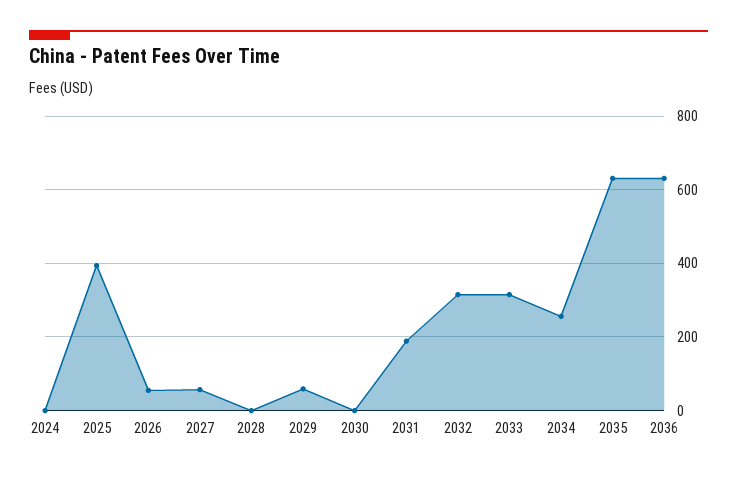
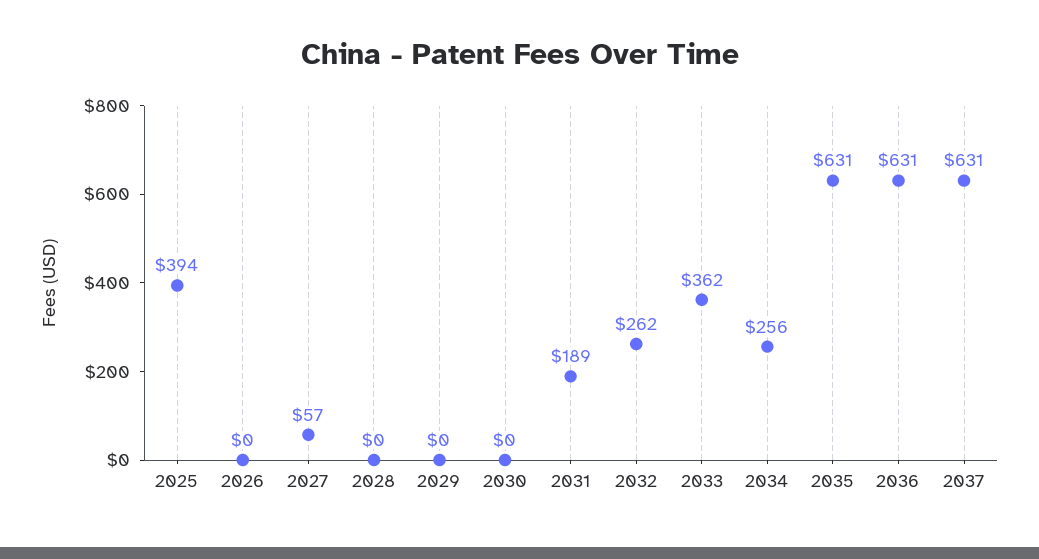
2024: 0 -> none
2026: 60 -> 0
2029: 60 -> 0
2032: 320 -> 262
2033: 320 -> 362
2037: none -> 631

